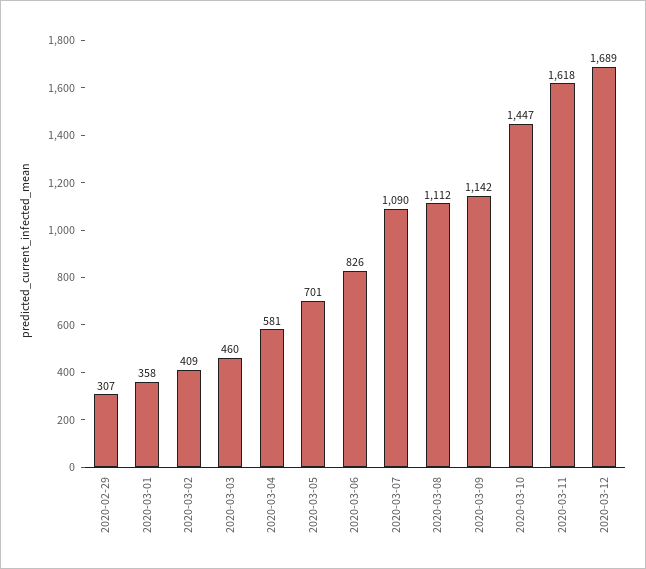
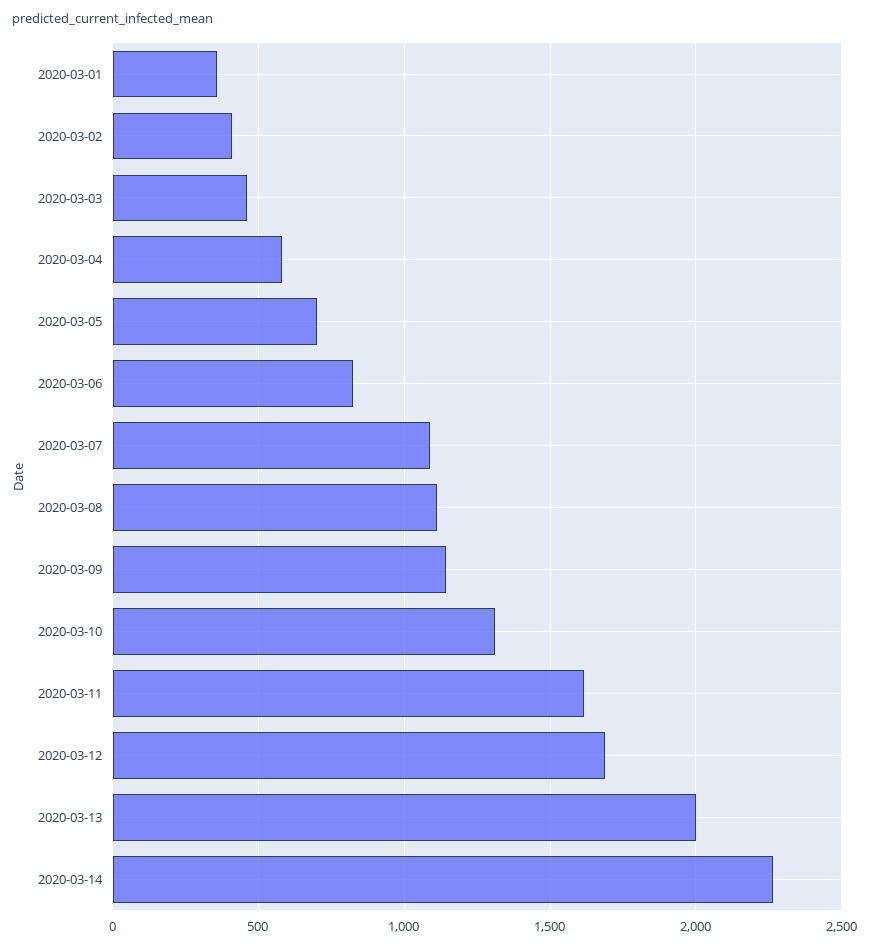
2020-02-29: 307 -> none
2020-03-10: 1447 -> 1300
2020-03-13: none -> 2000
2020-03-14: none -> 2250

